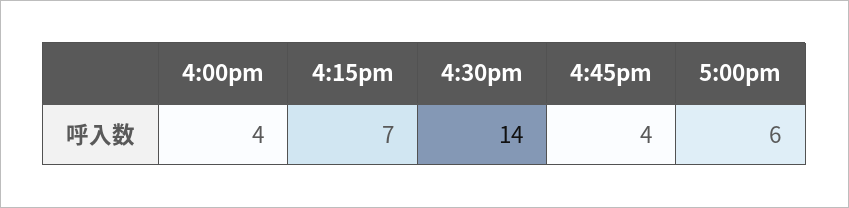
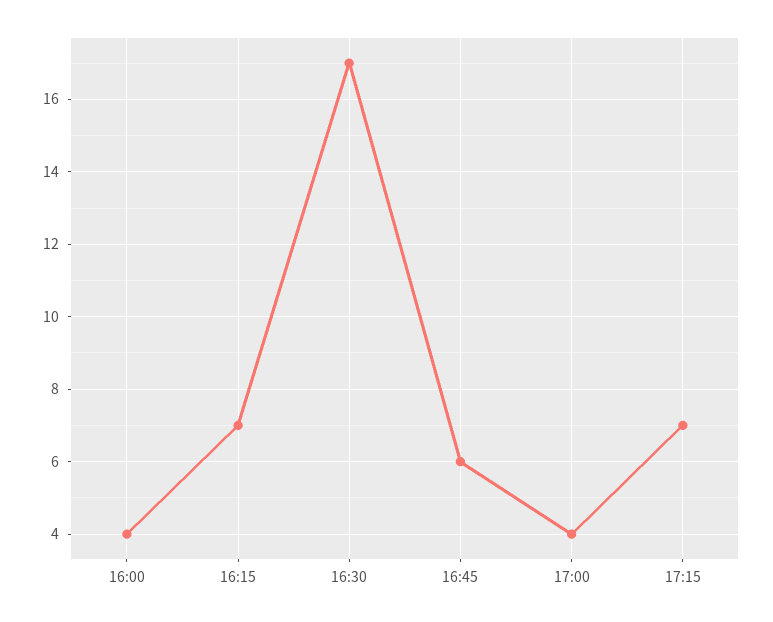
4:30pm: 14 -> 17
4:45pm: 4 -> 6
5:00pm: 6 -> 4
17:15: none -> 7

